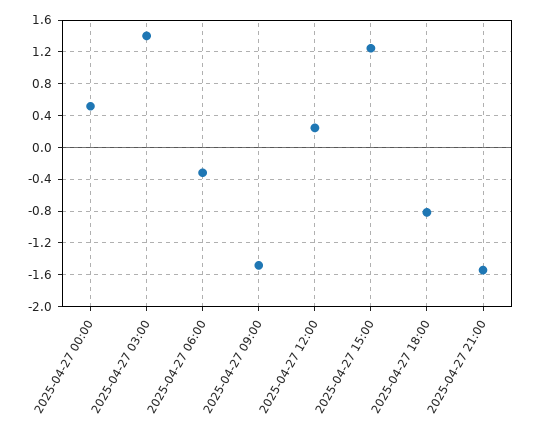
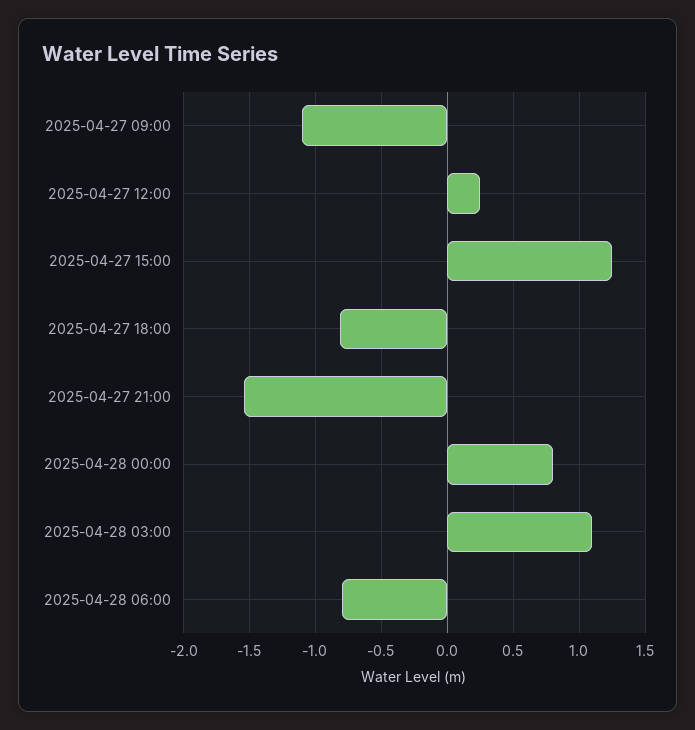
2025-04-27 00:00: 0.5 -> none
2025-04-27 03:00: 1.4 -> none
2025-04-27 06:00: -0.3 -> none
2025-04-27 09:00: -1.5 -> -1.1
2025-04-28 00:00: none -> 0.8
2025-04-28 03:00: none -> 1.1
2025-04-28 06:00: none -> -0.8

